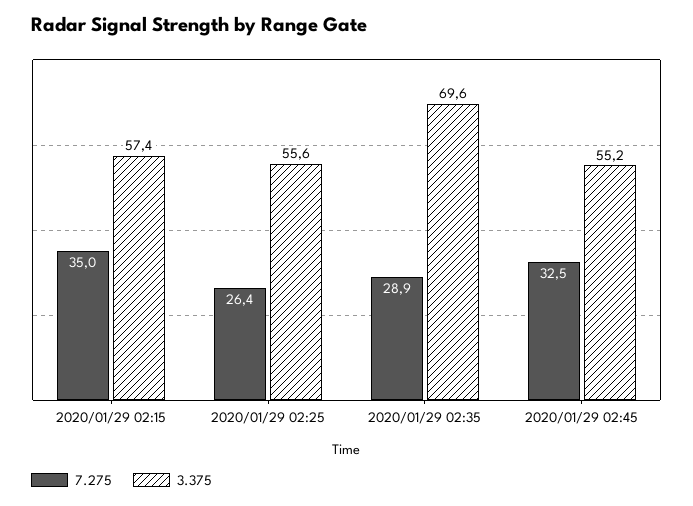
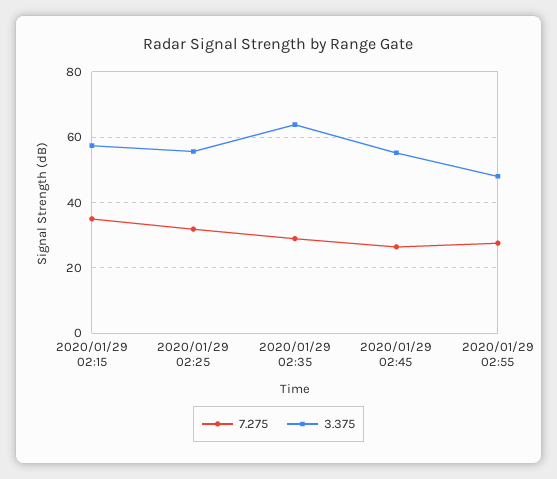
7.275, 2020/01/29 02:25: 26.4 -> 32
3.375, 2020/01/29 02:35: 69.6 -> 64
7.275, 2020/01/29 02:45: 32.5 -> 26
7.275, 2020/01/29 02:55: none -> 28
3.375, 2020/01/29 02:55: none -> 48

